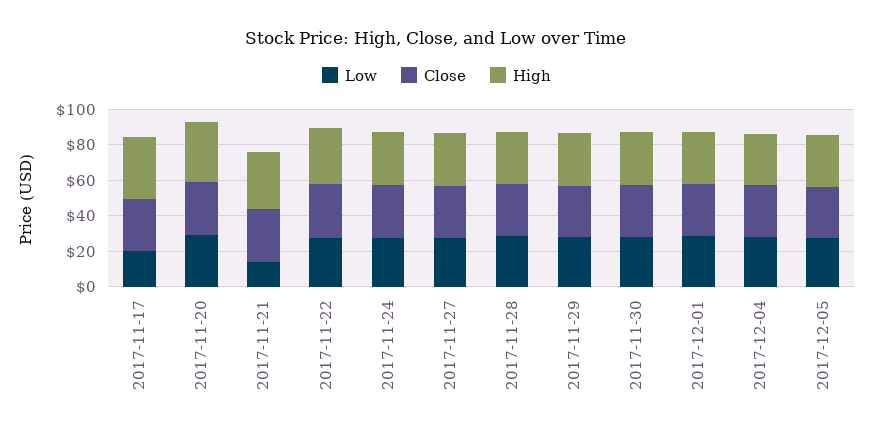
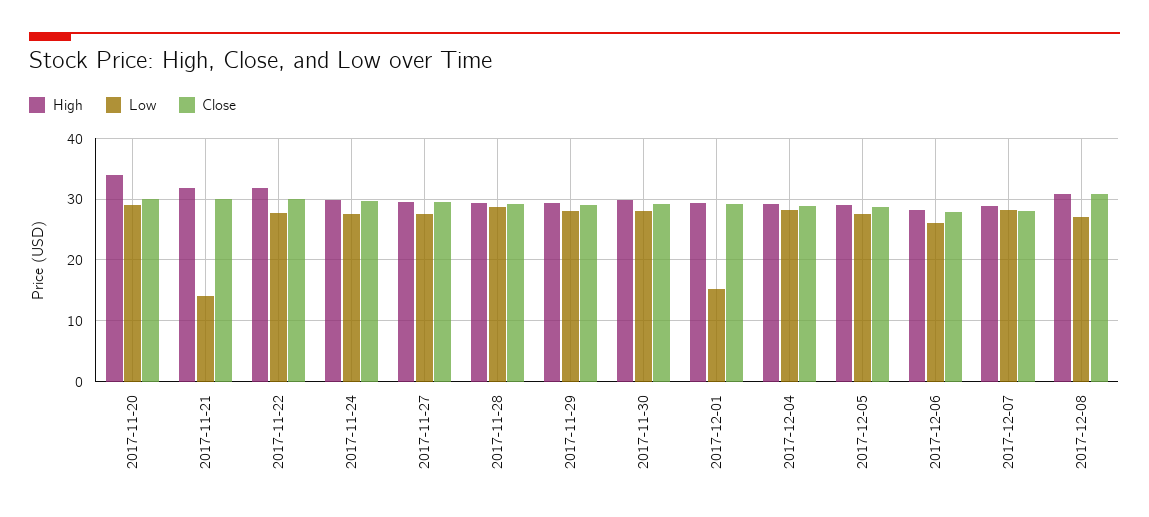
Low, 2017-11-17: 20 -> none
Close, 2017-11-17: 30 -> none
High, 2017-11-17: 35 -> none
Low, 2017-12-01: 30 -> 15
High, 2017-12-06: none -> 28
Low, 2017-12-06: none -> 26
Close, 2017-12-06: none -> 28
High, 2017-12-07: none -> 29
Low, 2017-12-07: none -> 28
Close, 2017-12-07: none -> 28
High, 2017-12-08: none -> 31
Low, 2017-12-08: none -> 27
Close, 2017-12-08: none -> 31

